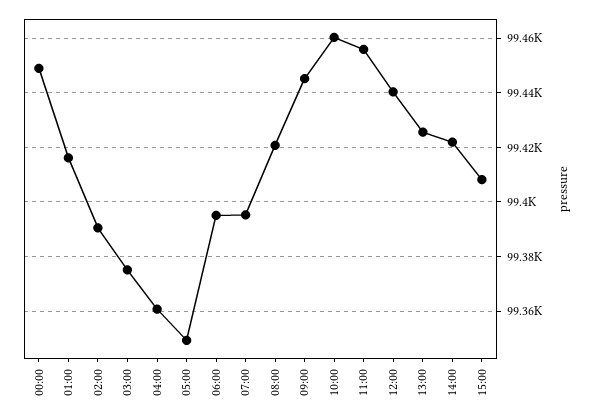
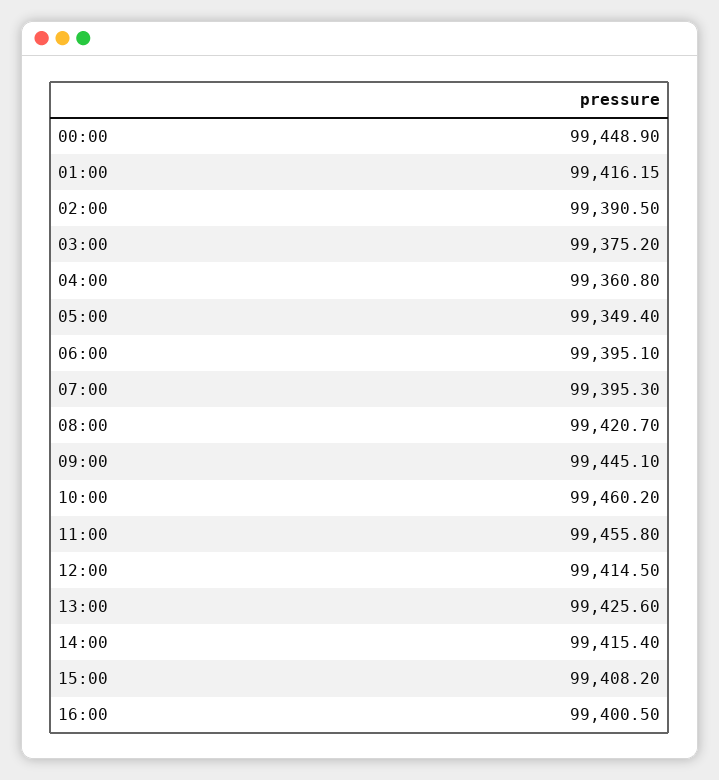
12:00: 99440 -> 99414.5
14:00: 99422.5 -> 99415.4
16:00: none -> 99400.5

